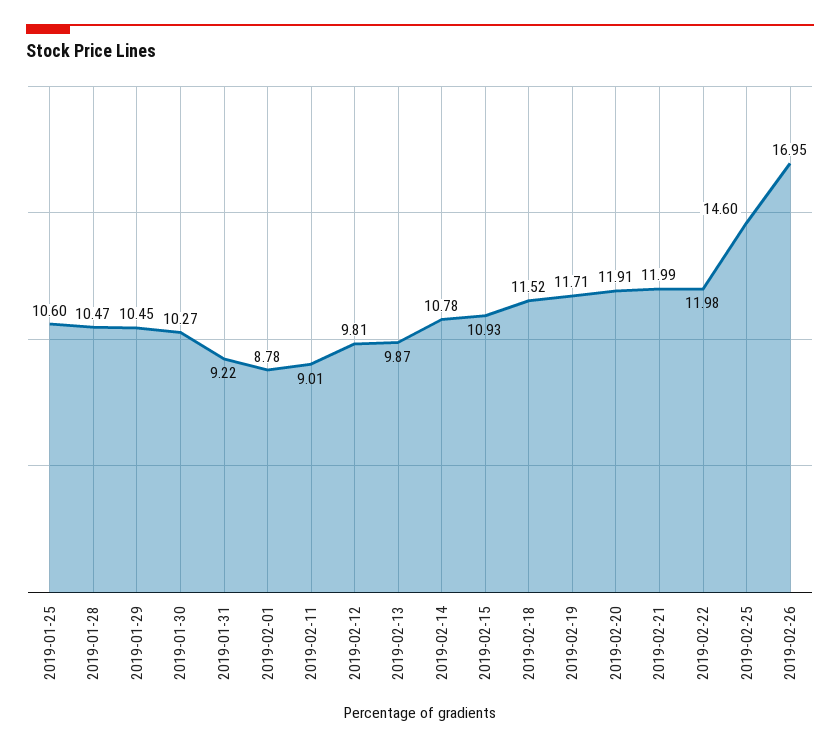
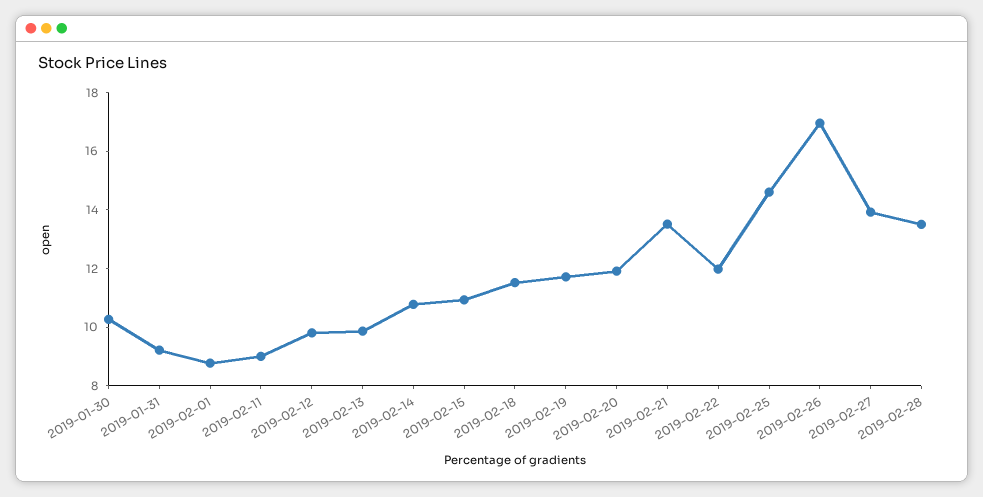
2019-01-25: 10.6 -> none
2019-01-28: 10.47 -> none
2019-01-29: 10.45 -> none
2019-02-21: 11.99 -> 13.5
2019-02-27: none -> 14
2019-02-28: none -> 13.5

